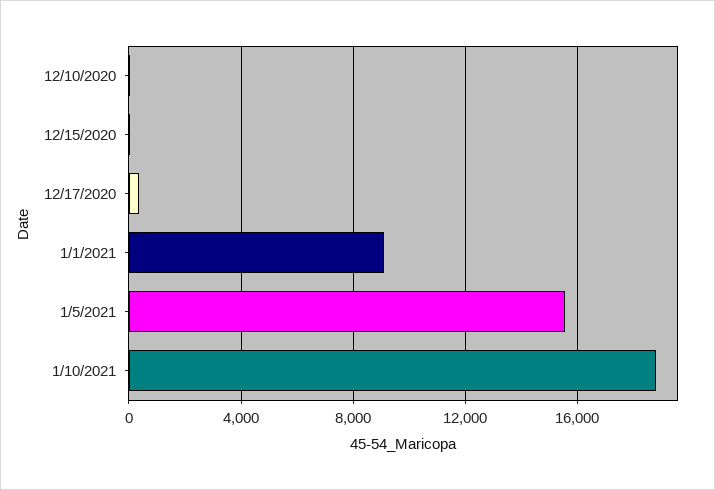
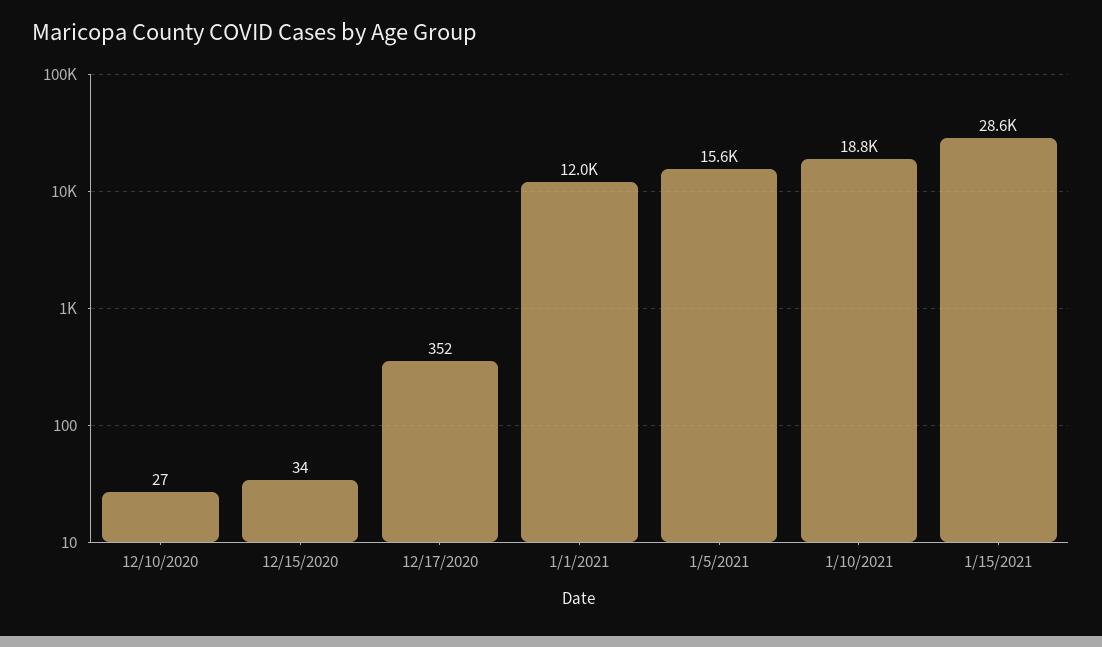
1/1/2021: 9000 -> 12000
1/15/2021: none -> 28600

